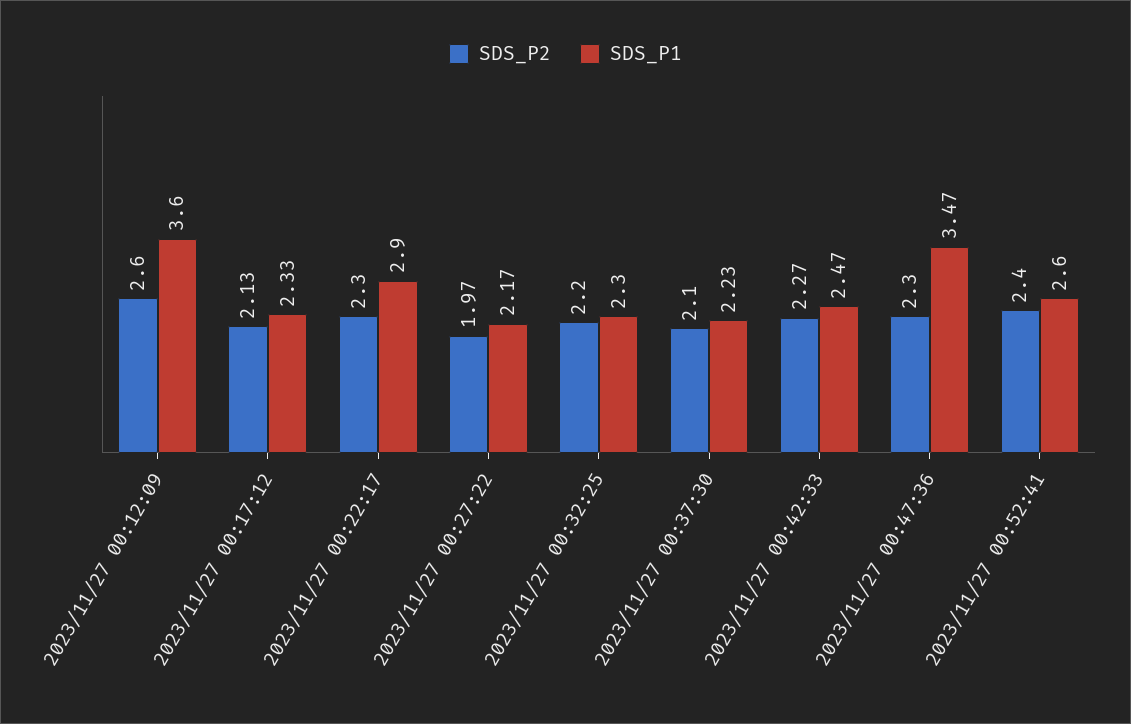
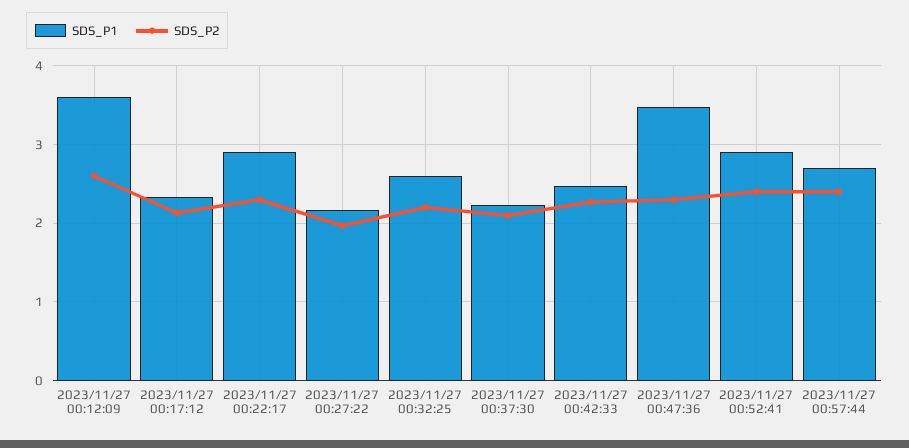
SDS_P1, 2023/11/27 00:32:25: 2.3 -> 2.6
SDS_P1, 2023/11/27 00:52:41: 2.6 -> 2.9
SDS_P1, 2023/11/27 00:57:44: none -> 2.7
SDS_P2, 2023/11/27 00:57:44: none -> 2.4

